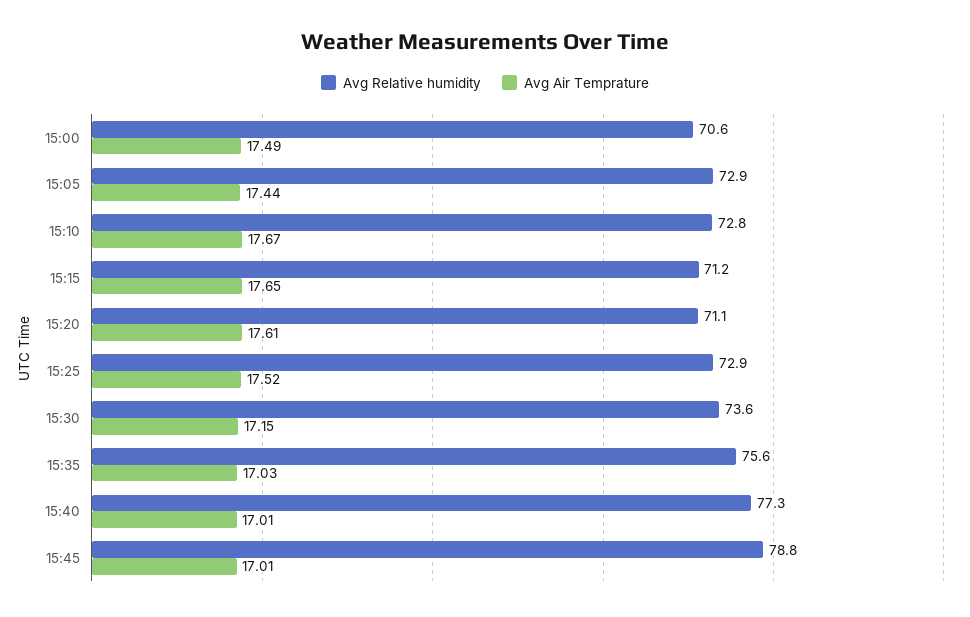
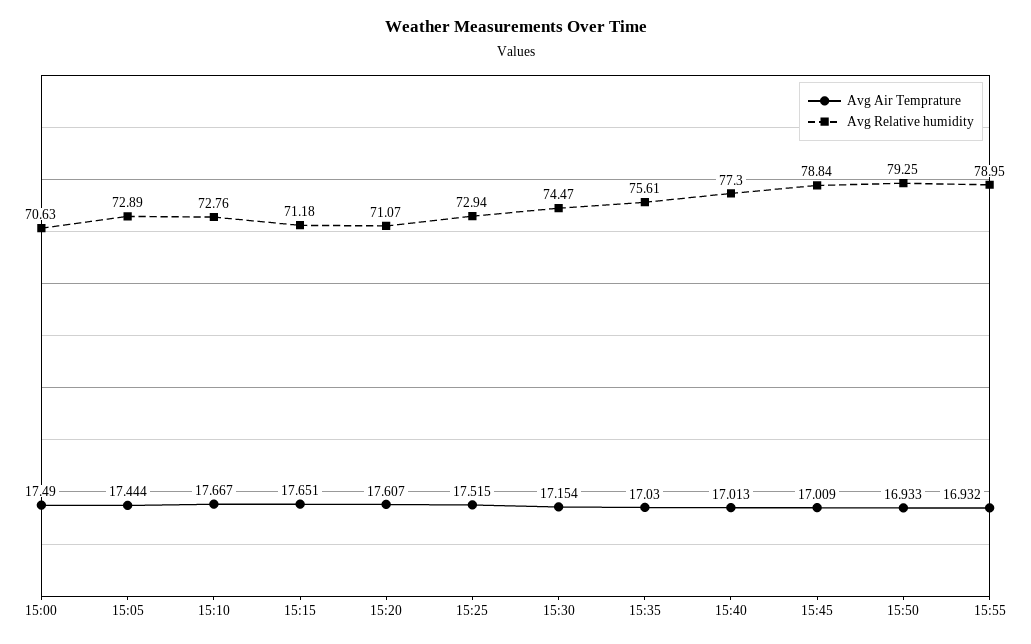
Avg Relative humidity, 15:30: 73.6 -> 74.47
Avg Air Temprature, 15:50: none -> 16.933
Avg Relative humidity, 15:50: none -> 79.25
Avg Air Temprature, 15:55: none -> 16.932
Avg Relative humidity, 15:55: none -> 78.95

